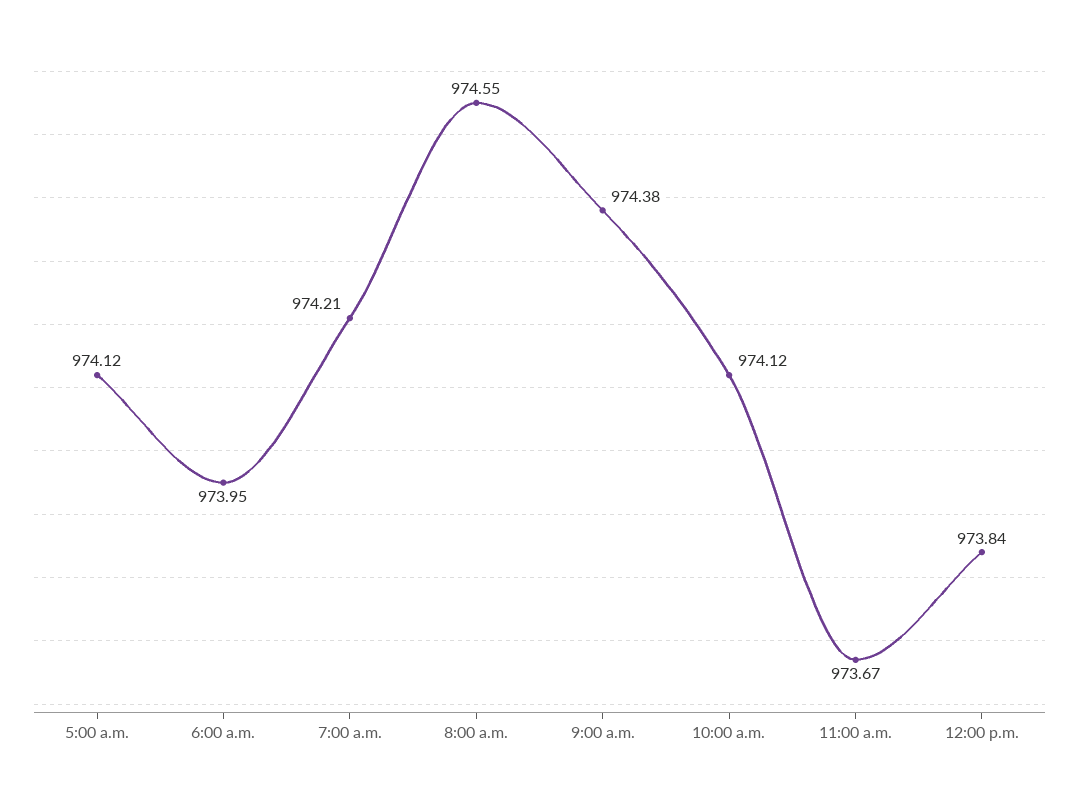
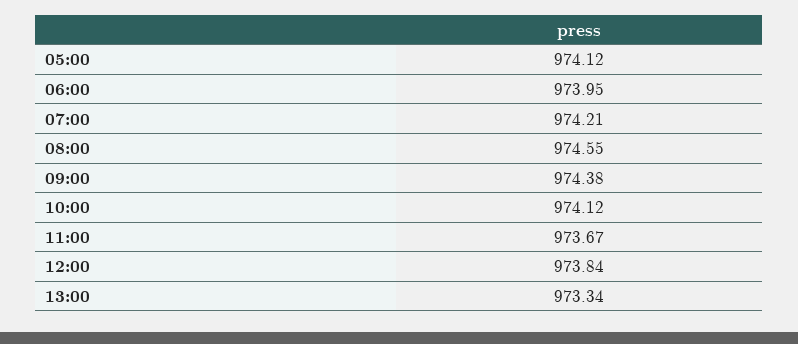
13:00: none -> 973.34

